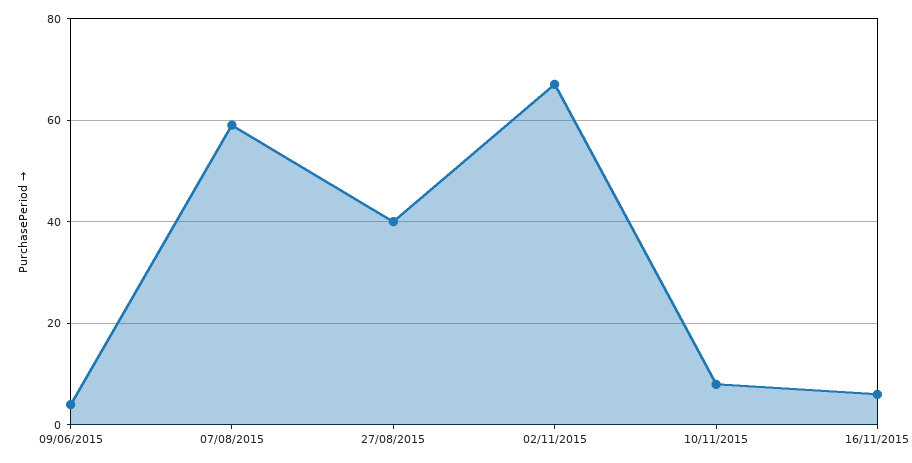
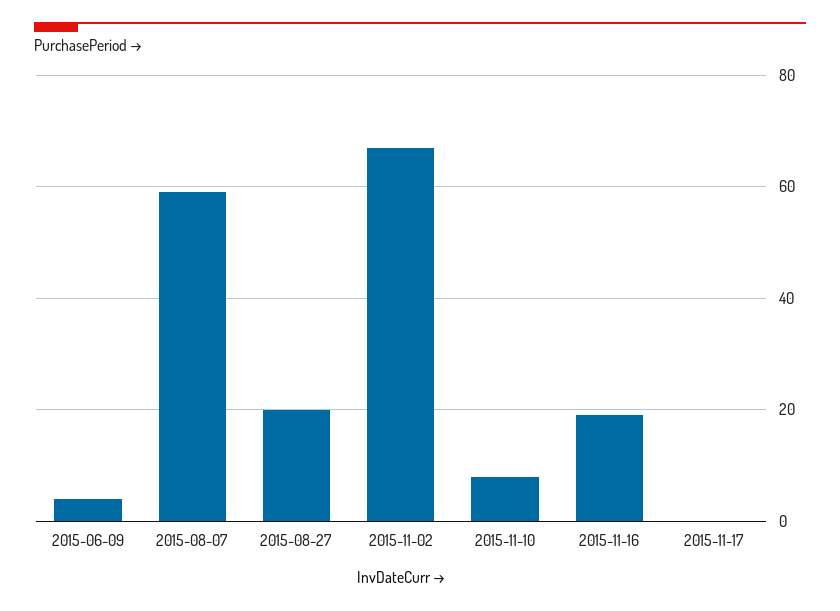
27/08/2015: 40 -> 20
16/11/2015: 5 -> 20
2015-11-17: none -> 0

